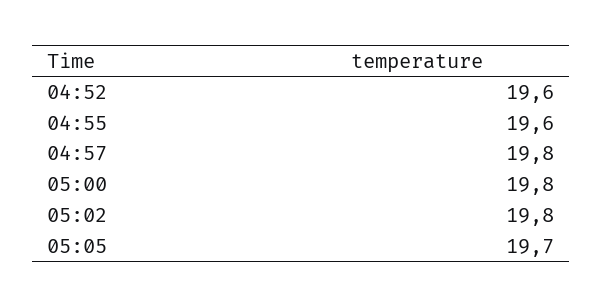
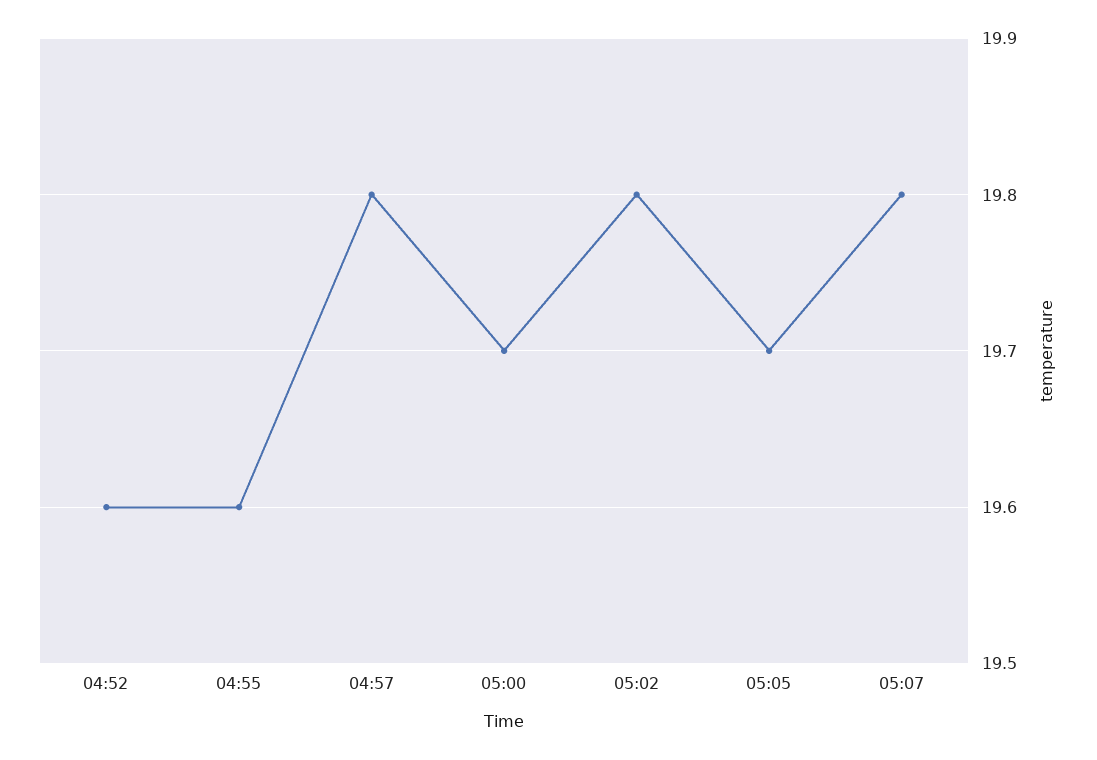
05:00: 19.8 -> 19.7
05:07: none -> 19.8

